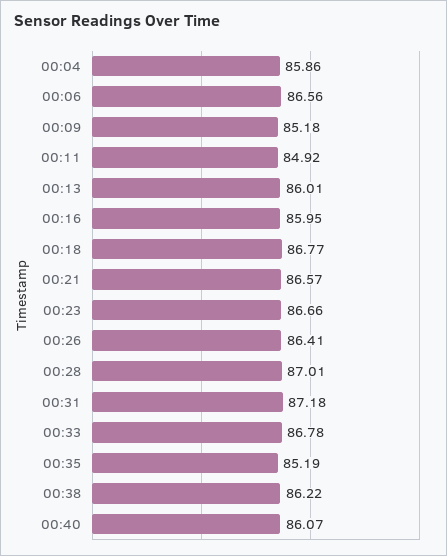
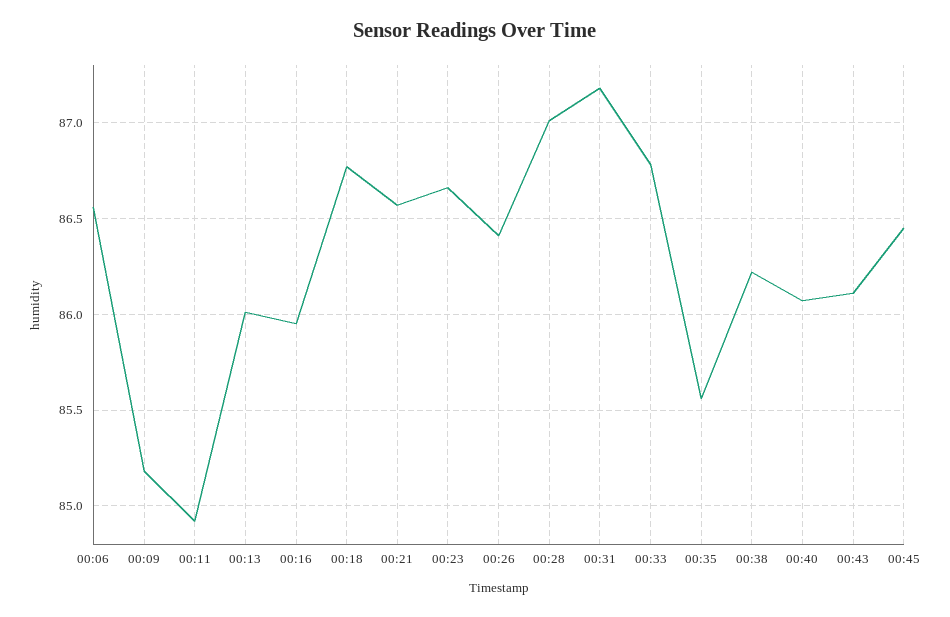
00:04: 85.86 -> none
00:35: 85.19 -> 85.55
00:43: none -> 86.1
00:45: none -> 86.45

